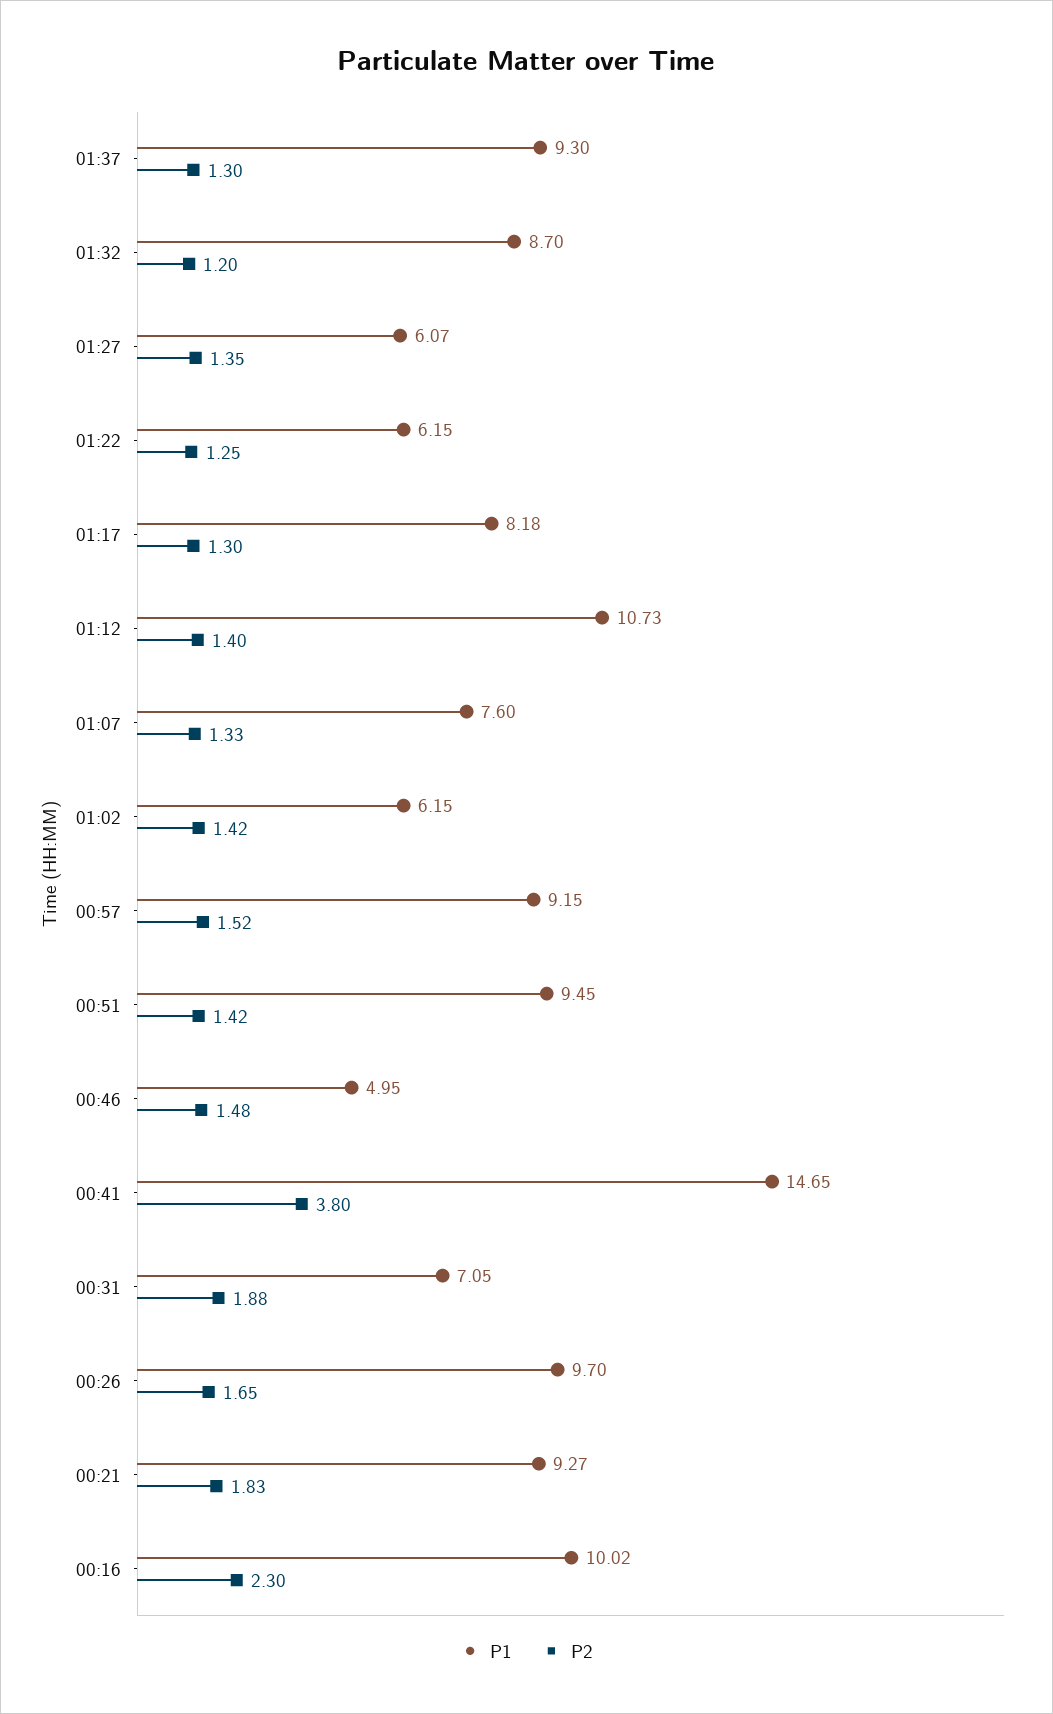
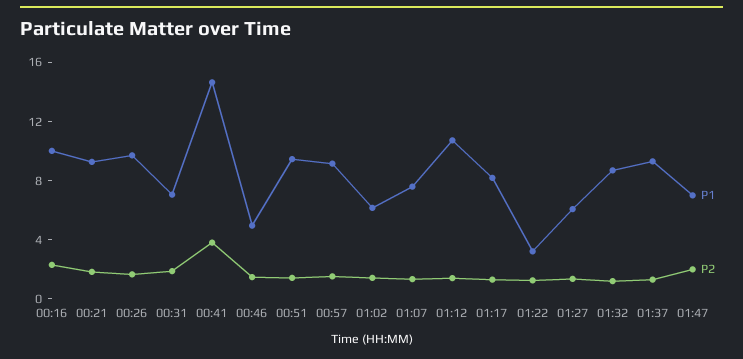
P1, 01:22: 6.15 -> 3
P1, 01:47: none -> 7
P2, 01:47: none -> 2

